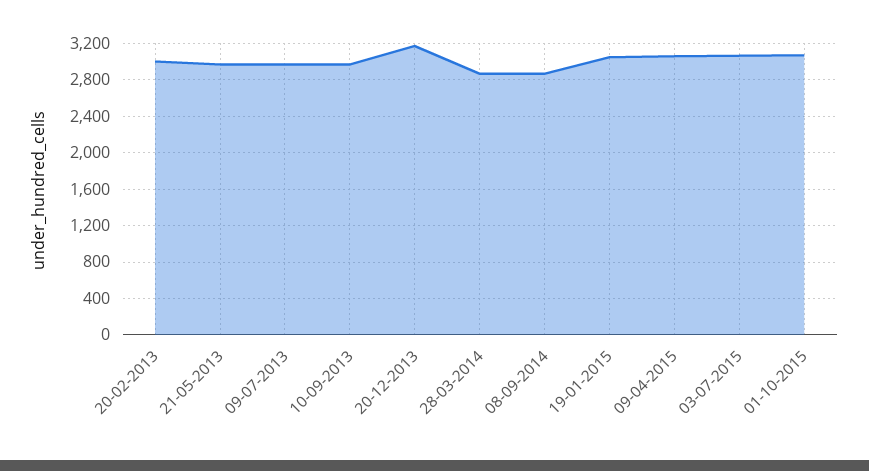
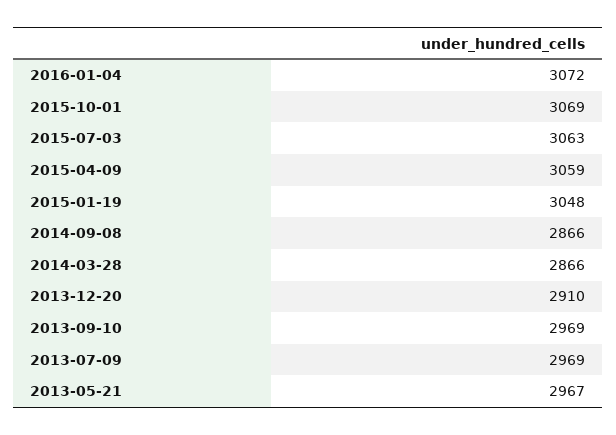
20-02-2013: 3000 -> none
20-12-2013: 3200 -> 2910
2016-01-04: none -> 3072

